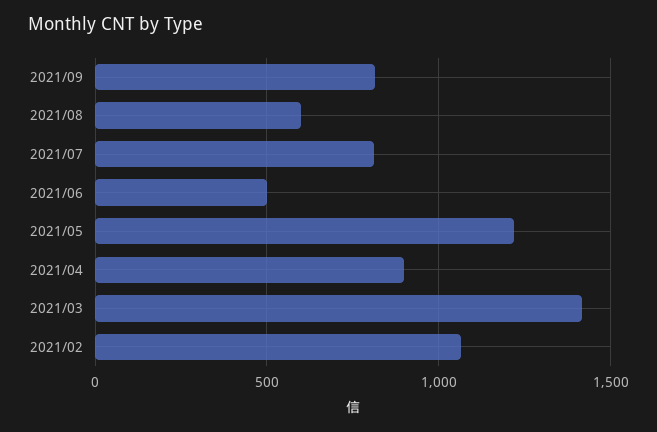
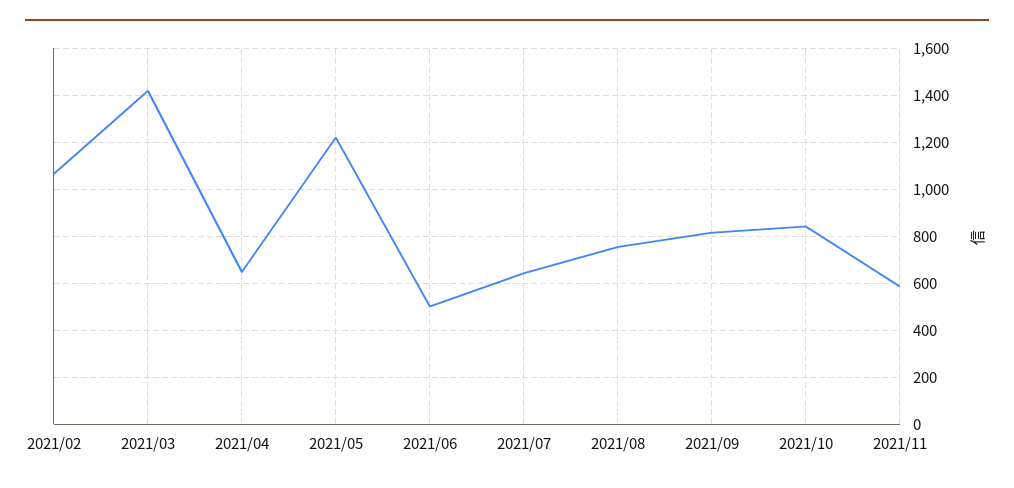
2021/08: 600 -> 750
2021/07: 800 -> 650
2021/04: 900 -> 650
2021/10: none -> 850
2021/11: none -> 600

